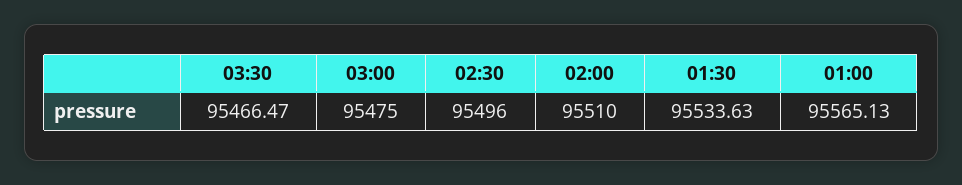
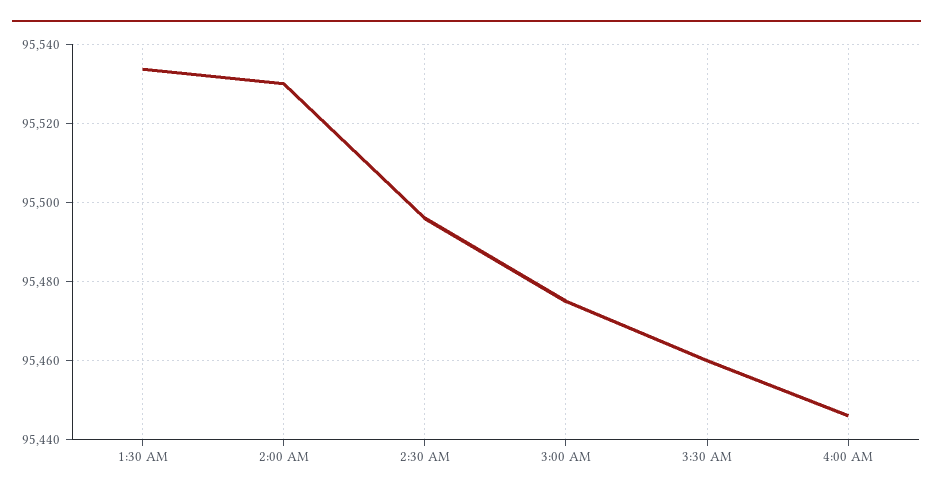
03:30: 95466.47 -> 95460
02:00: 95510 -> 95530
01:00: 95565.13 -> none
4:00 AM: none -> 95446

